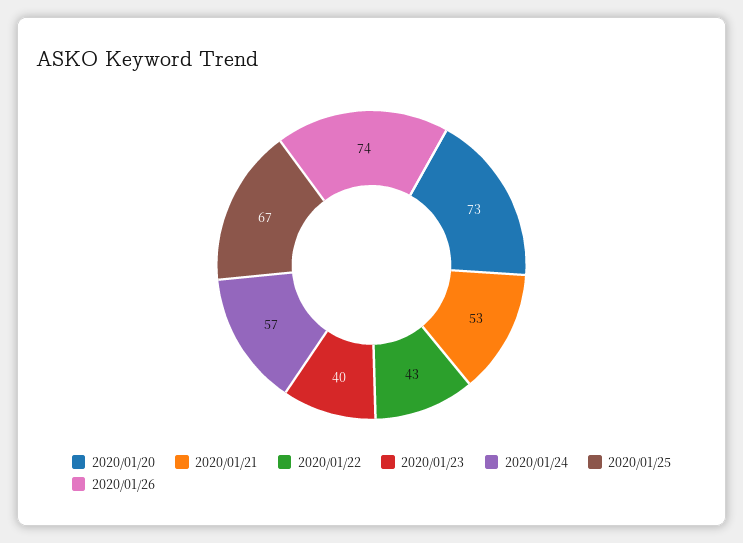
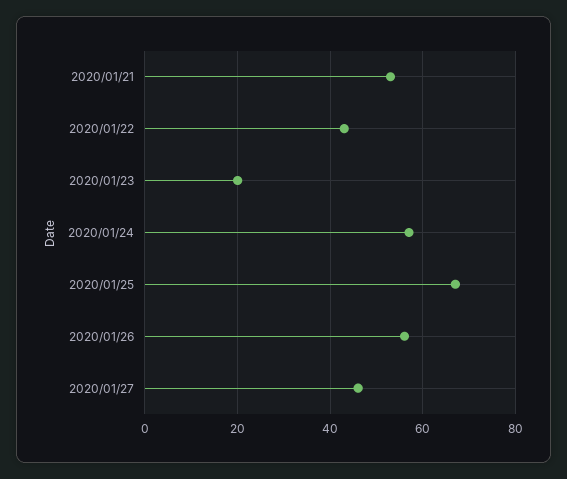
2020/01/20: 73 -> none
2020/01/23: 40 -> 20
2020/01/26: 74 -> 55
2020/01/27: none -> 45

